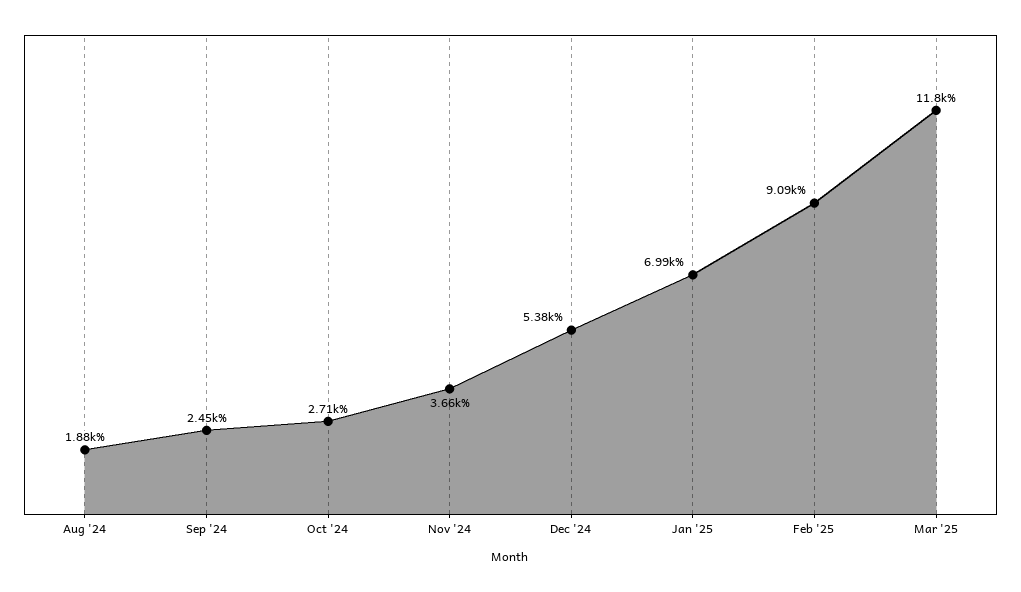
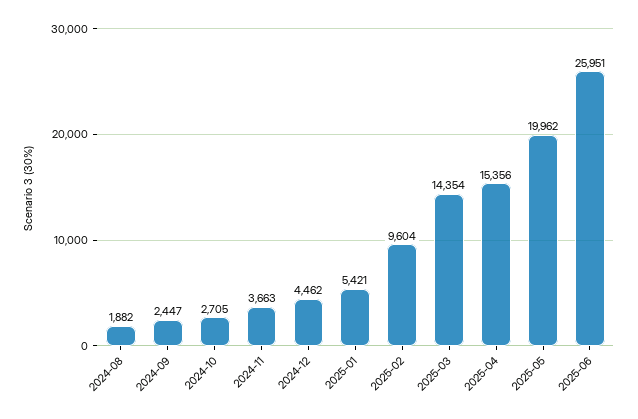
Dec '24: 5380 -> 4462
Jan '25: 6990 -> 5421
Feb '25: 9090 -> 9604
Mar '25: 11800 -> 14354
2025-04: none -> 15356
2025-05: none -> 19962
2025-06: none -> 25951

